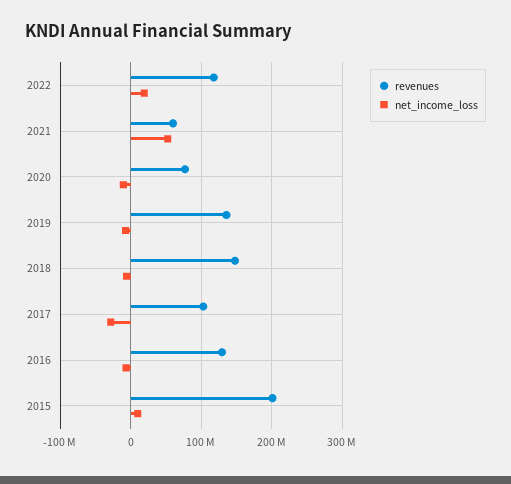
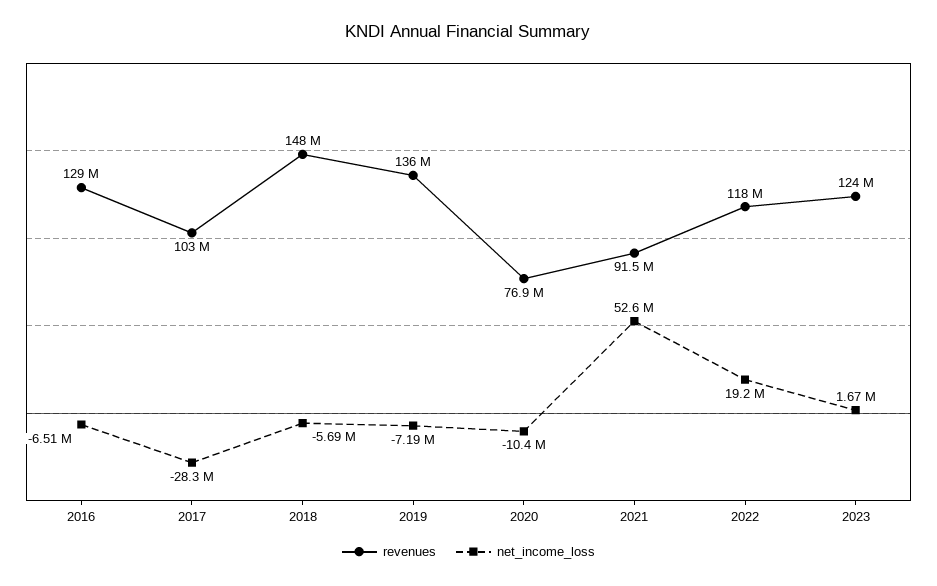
revenues, 2021: 60000000 -> 91500000
revenues, 2015: 200000000 -> none
net_income_loss, 2015: 10000000 -> none
revenues, 2023: none -> 124000000
net_income_loss, 2023: none -> 1670000

